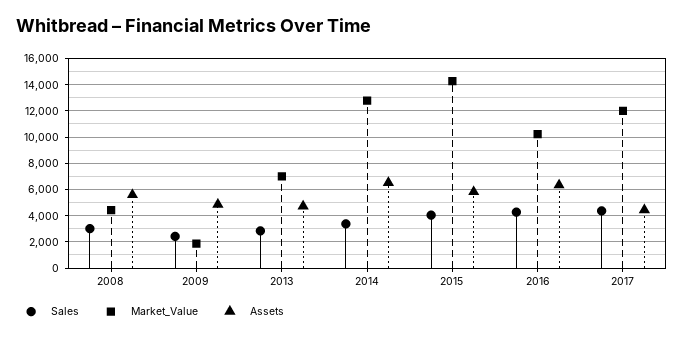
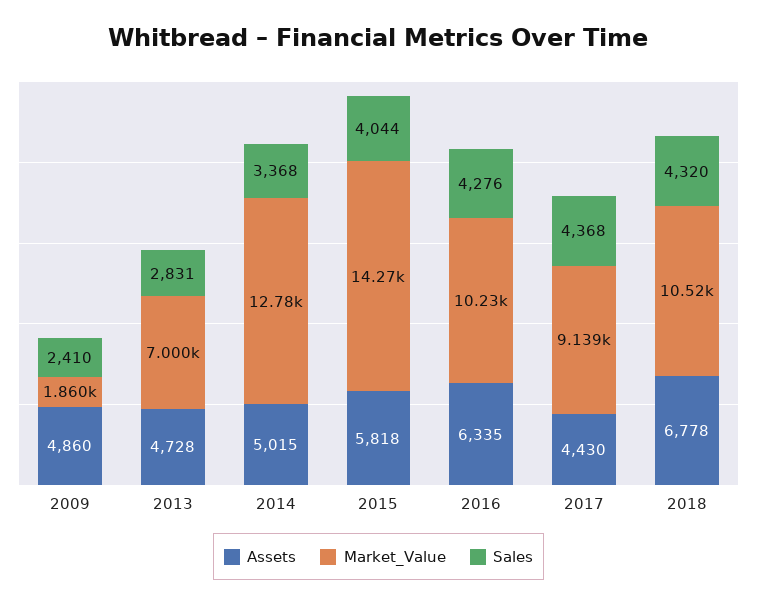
Sales, 2008: 3000 -> none
Market_Value, 2008: 4500 -> none
Assets, 2008: 5500 -> none
Assets, 2014: 6500 -> 5015
Market_Value, 2017: 12000 -> 9139
Assets, 2018: none -> 6778
Market_Value, 2018: none -> 10520
Sales, 2018: none -> 4320

